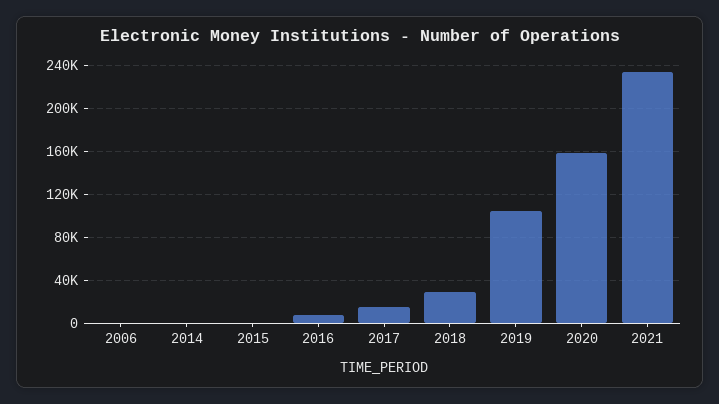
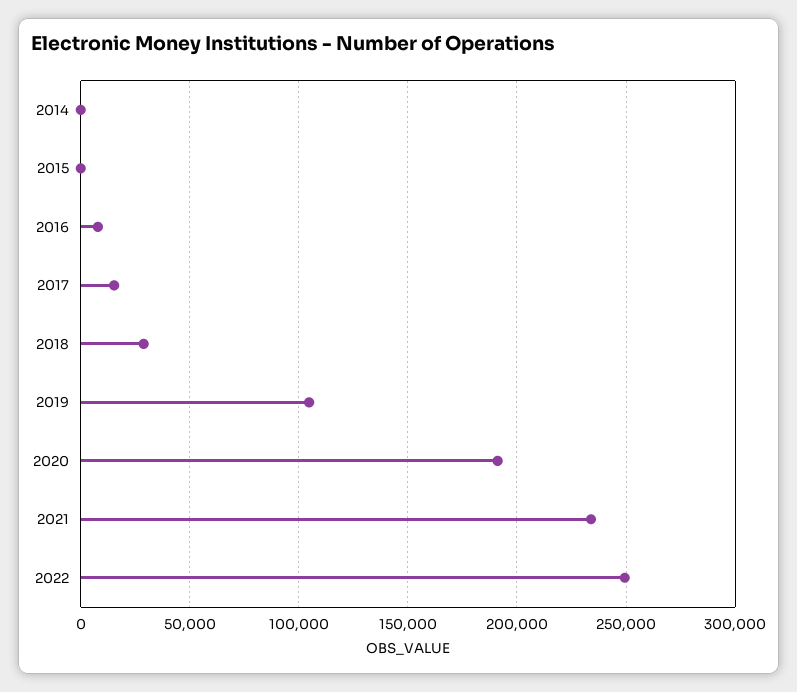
2006: 0 -> none
2020: 160000 -> 190000
2022: none -> 250000

